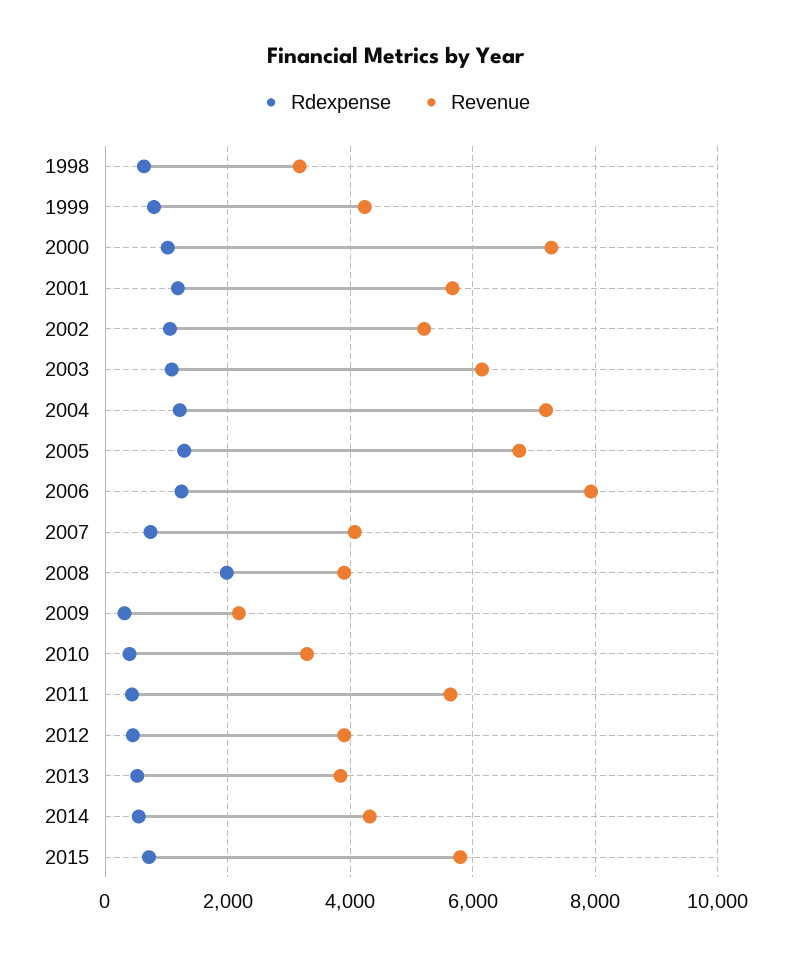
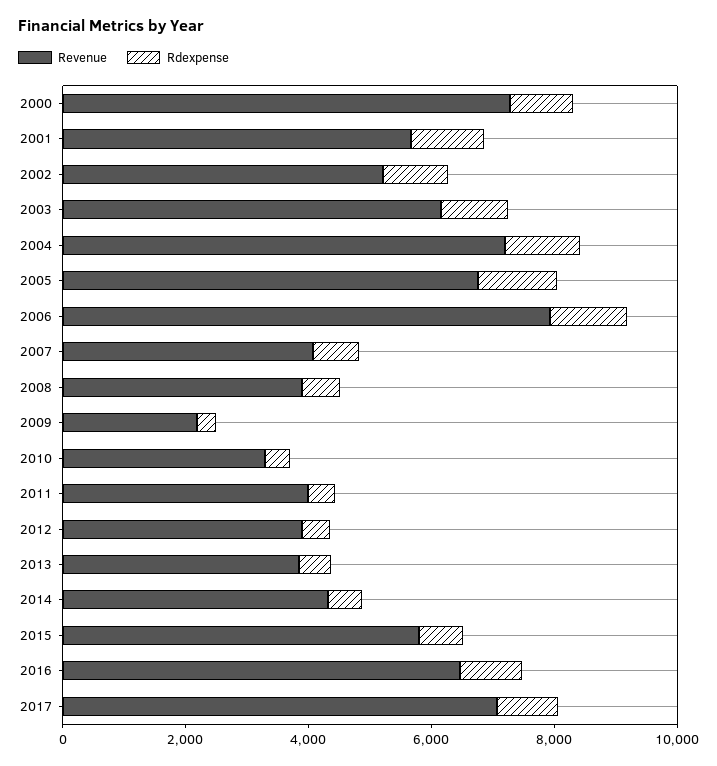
Rdexpense, 1998: 600 -> none
Revenue, 1998: 3200 -> none
Rdexpense, 1999: 800 -> none
Revenue, 1999: 4200 -> none
Rdexpense, 2008: 2000 -> 500
Revenue, 2011: 5600 -> 4000
Revenue, 2016: none -> 6500
Rdexpense, 2016: none -> 1000
Revenue, 2017: none -> 7000
Rdexpense, 2017: none -> 1000

